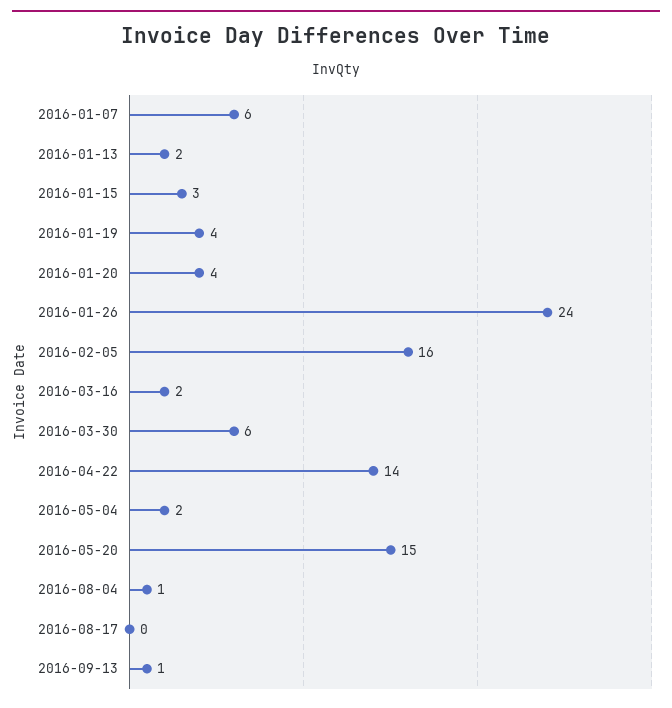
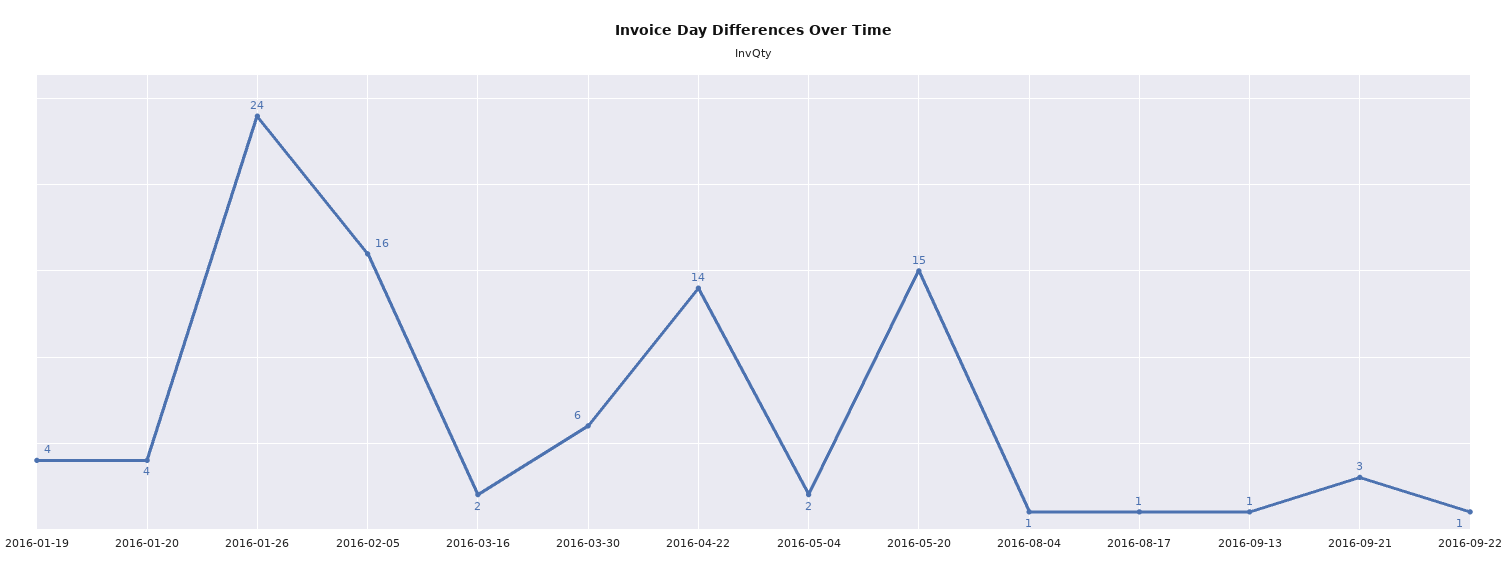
2016-01-07: 6 -> none
2016-01-13: 2 -> none
2016-01-15: 3 -> none
2016-08-17: 0 -> 1
2016-09-21: none -> 3
2016-09-22: none -> 1

